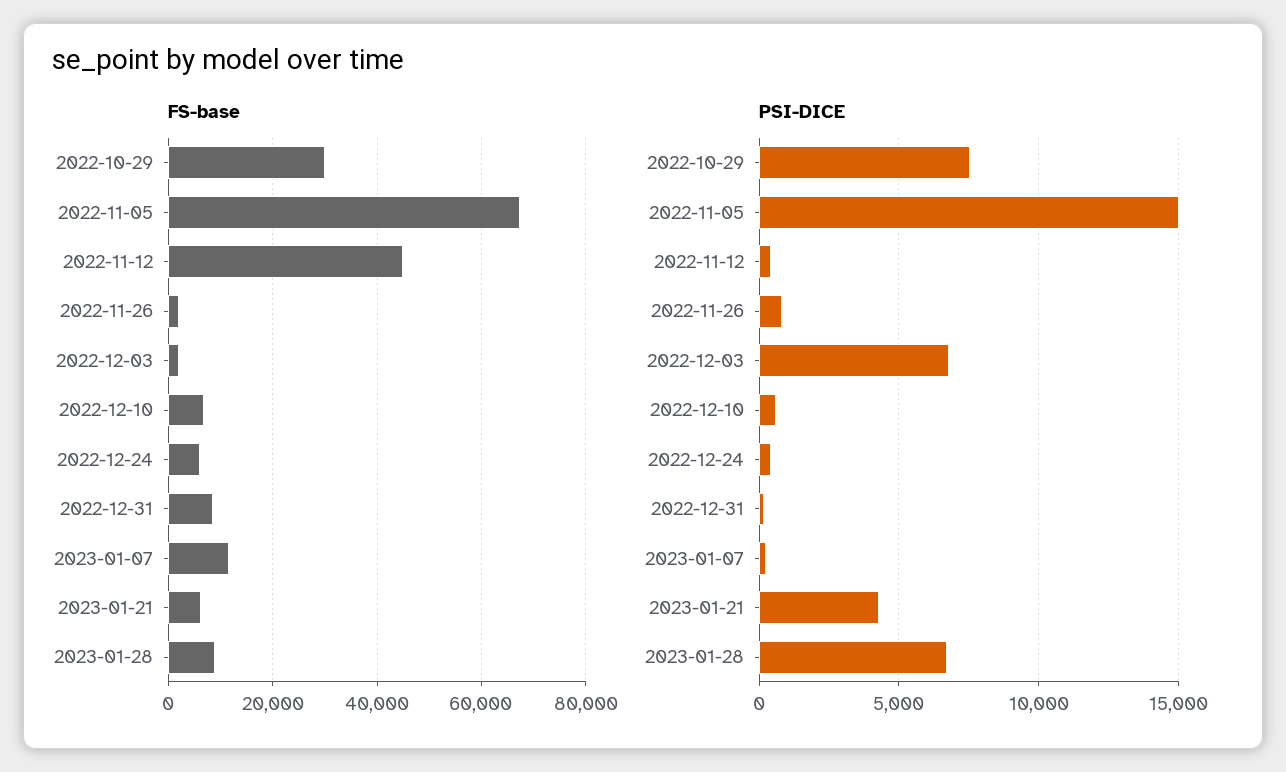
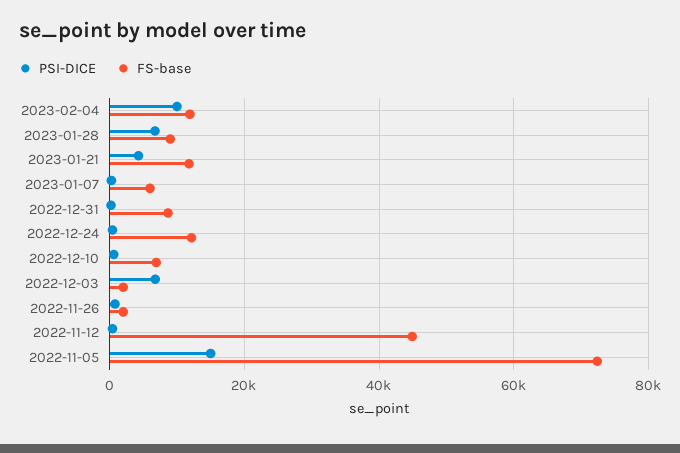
FS-base, 2022-10-29: 30000 -> none
FS-base, 2022-11-05: 68000 -> 72000
FS-base, 2022-12-24: 6000 -> 12000
FS-base, 2023-01-07: 12000 -> 6000
FS-base, 2023-01-21: 6000 -> 12000
PSI-DICE, 2022-10-29: 7500 -> none
PSI-DICE, 2023-02-04: none -> 10000
FS-base, 2023-02-04: none -> 12000

